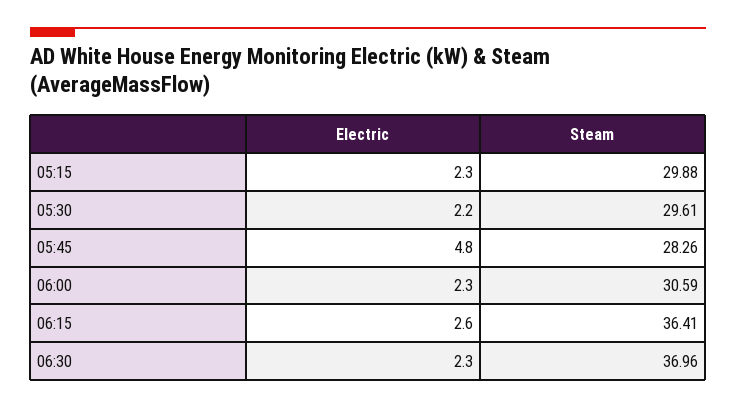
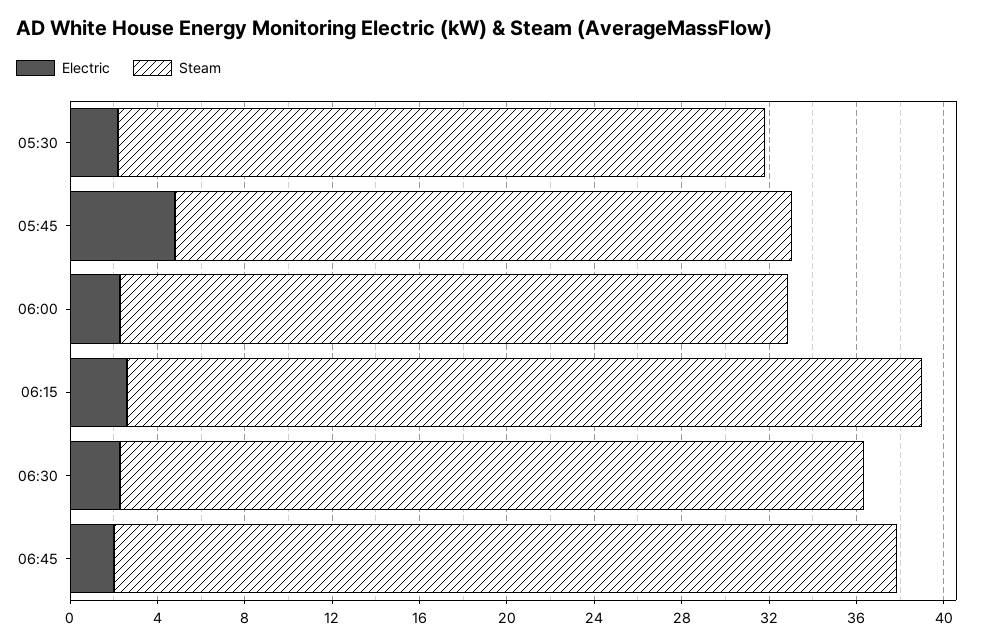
Electric, 05:15: 2.3 -> none
Steam, 05:15: 29.88 -> none
Steam, 06:30: 36.96 -> 34
Electric, 06:45: none -> 2
Steam, 06:45: none -> 36

